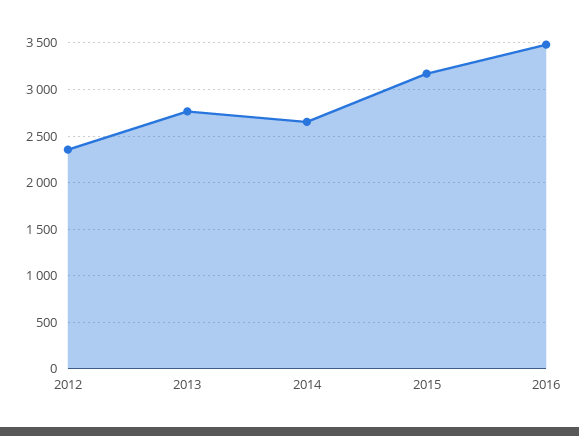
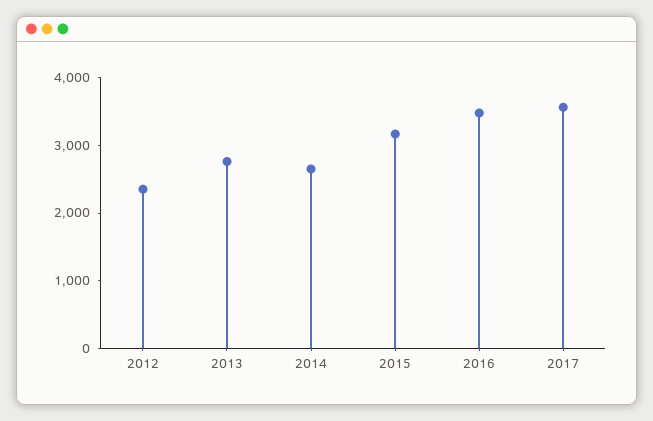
2017: none -> 3600

